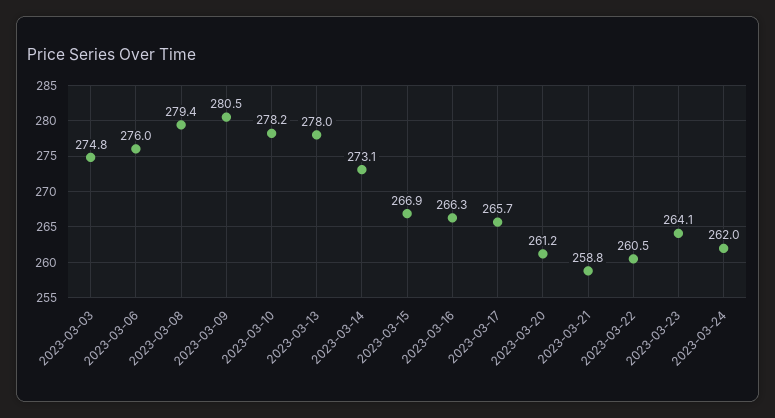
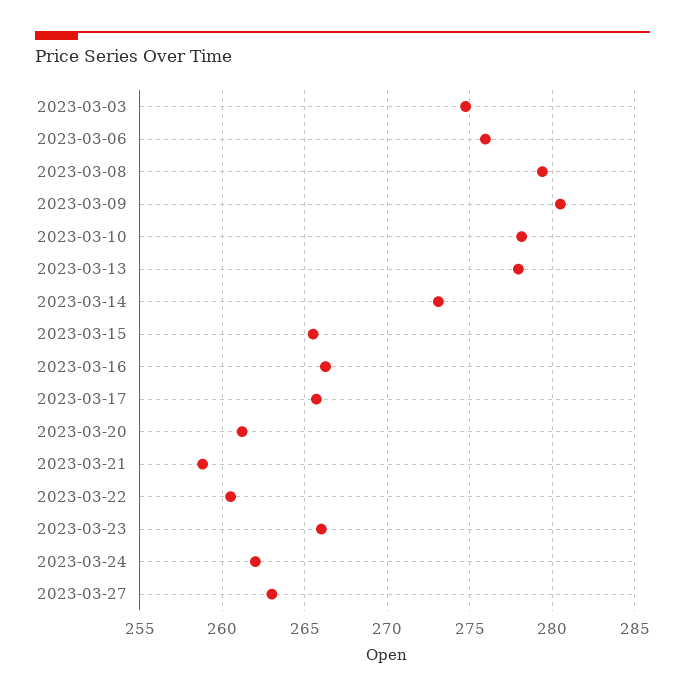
2023-03-15: 266.9 -> 265.5
2023-03-23: 264.1 -> 266
2023-03-27: none -> 263

